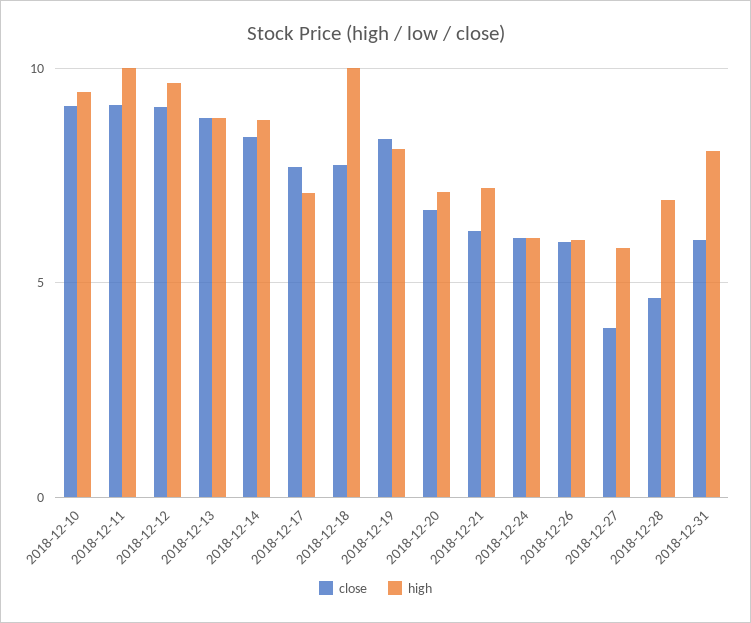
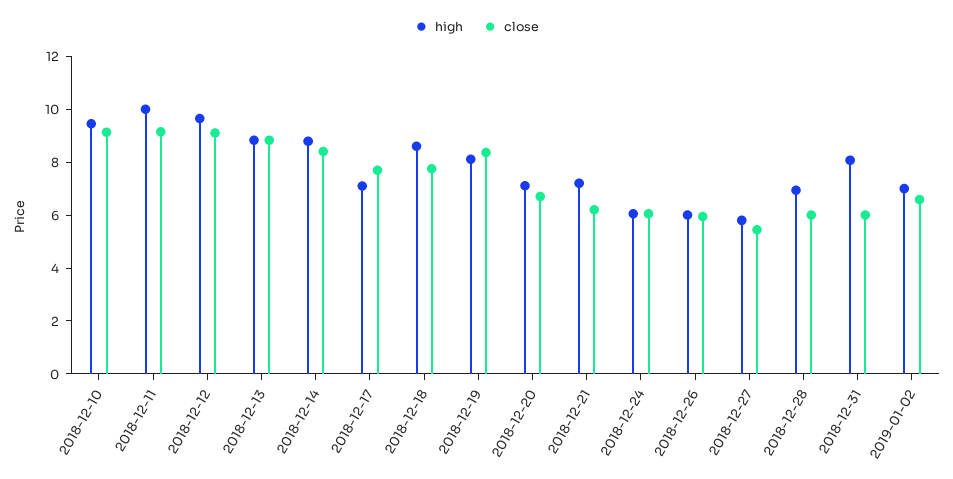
high, 2018-12-18: 10 -> 8.5
close, 2018-12-27: 4 -> 5.5
close, 2018-12-28: 4.5 -> 6
high, 2019-01-02: none -> 7
close, 2019-01-02: none -> 6.5

